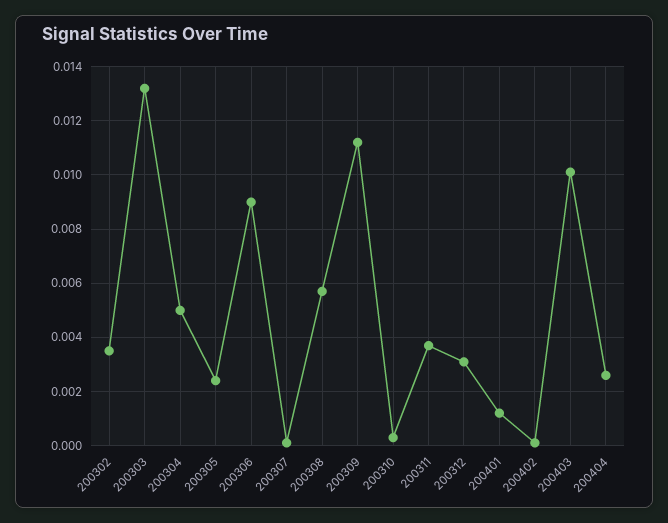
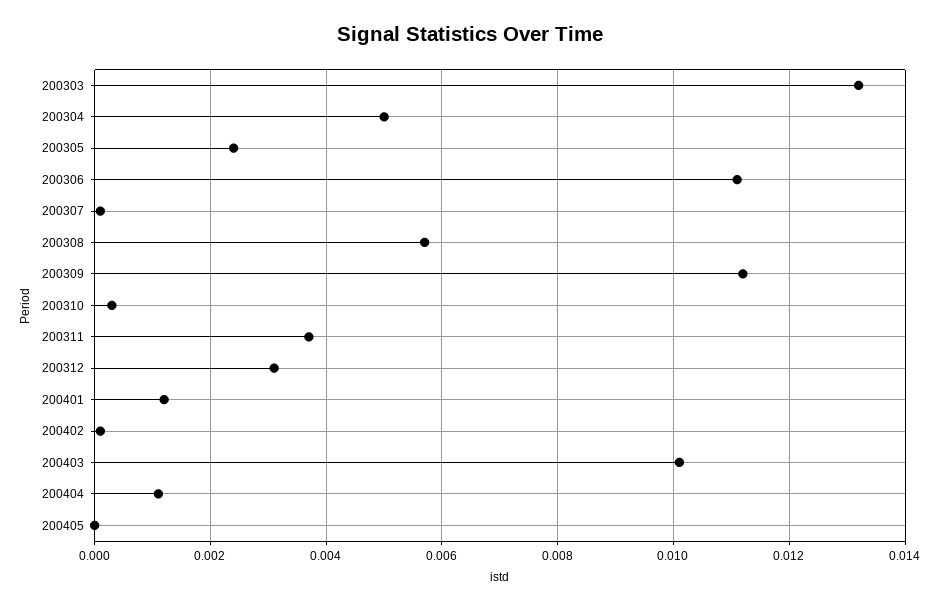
200302: 0.0035 -> none
200306: 0.009 -> 0.011
200404: 0.0025 -> 0.001
200405: none -> 0

